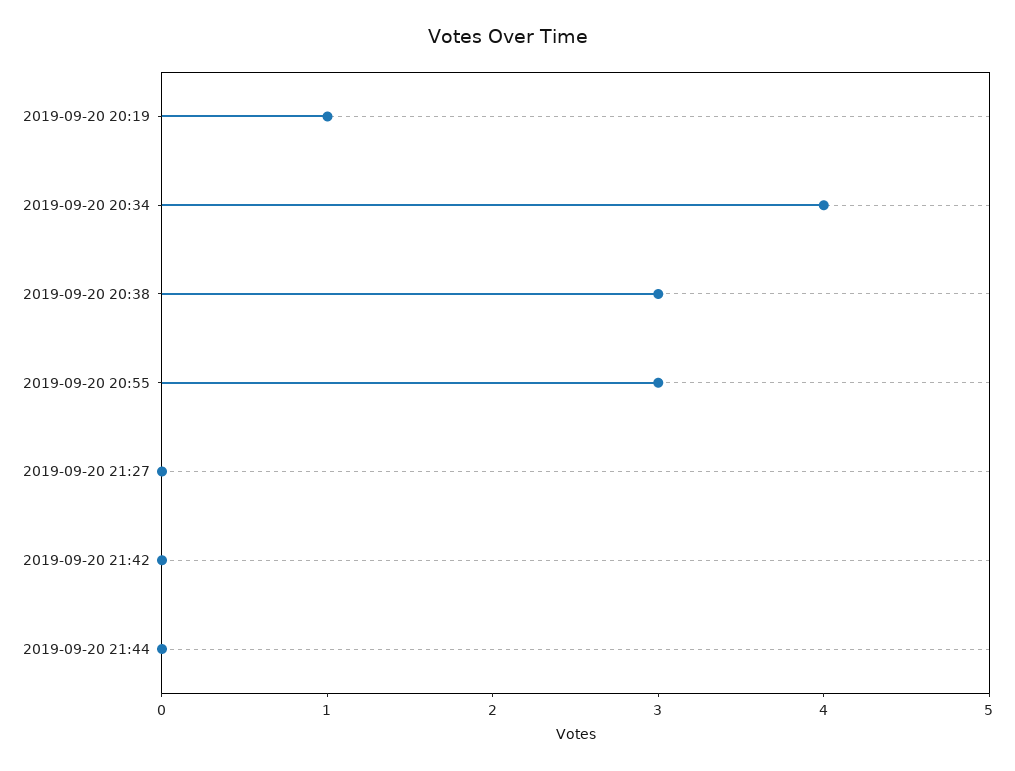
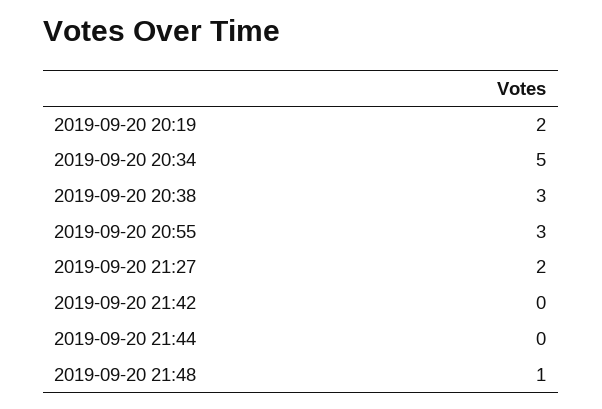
2019-09-20 20:19: 1 -> 2
2019-09-20 20:34: 4 -> 5
2019-09-20 21:27: 0 -> 2
2019-09-20 21:48: none -> 1

